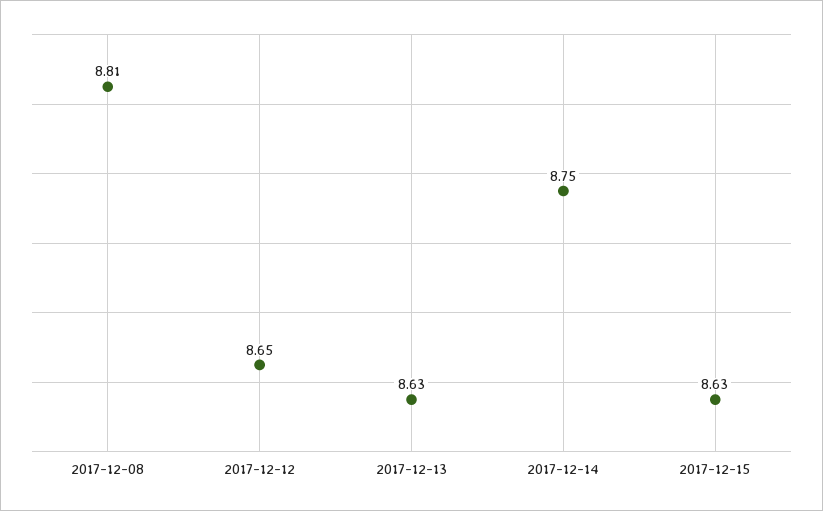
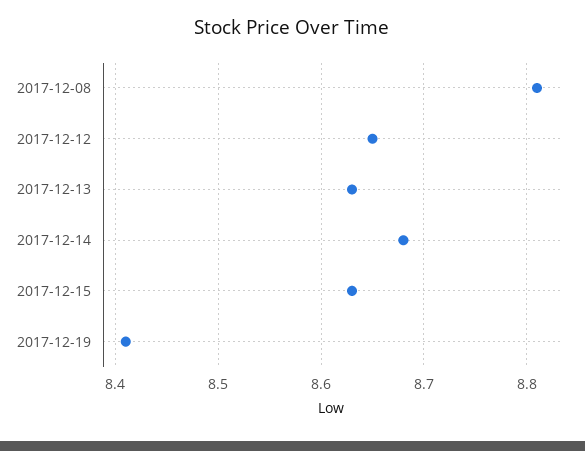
2017-12-14: 8.75 -> 8.68
2017-12-19: none -> 8.41

